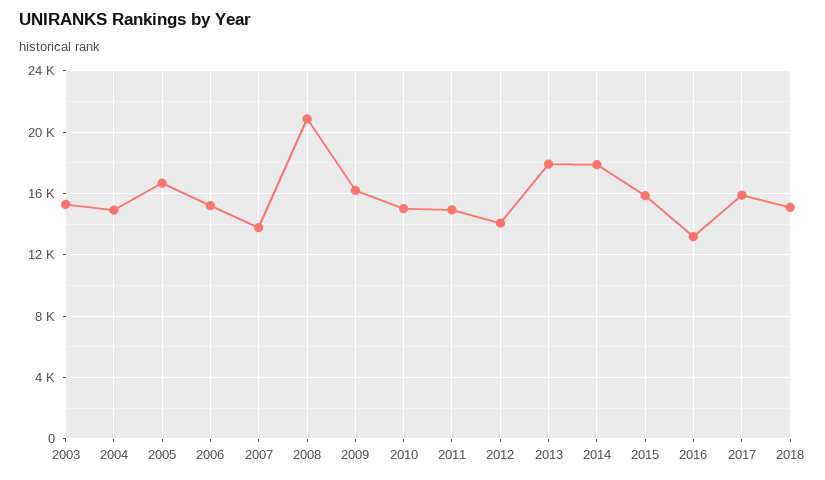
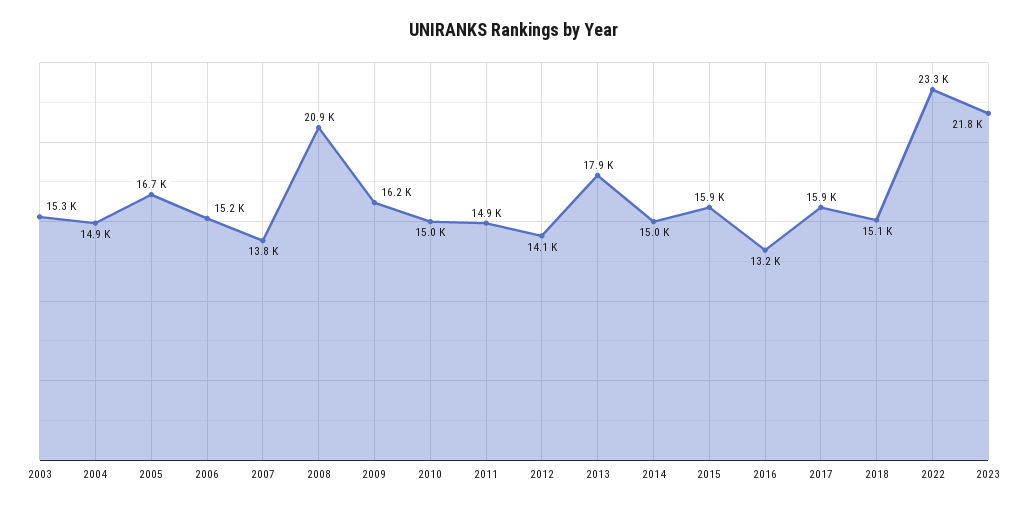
2014: 18000 -> 15000
2022: none -> 23300
2023: none -> 21800

